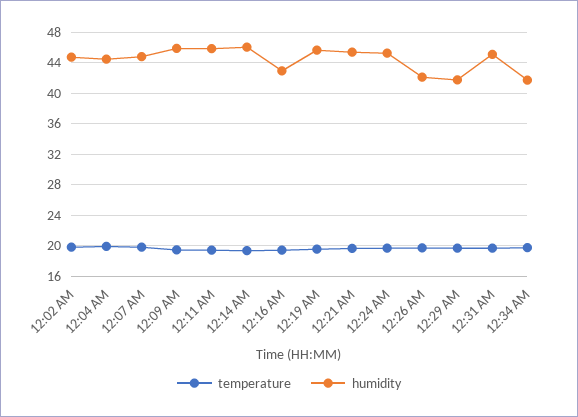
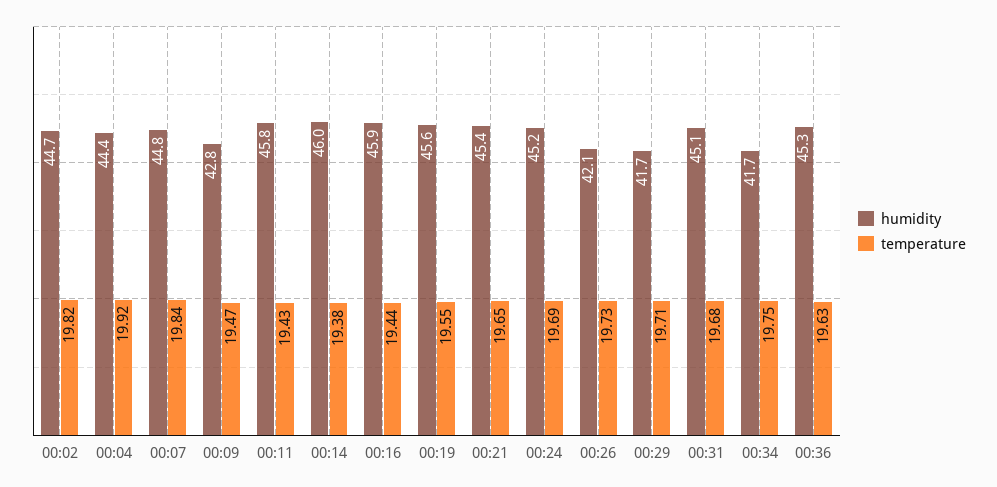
humidity, 12:09 AM: 46 -> 42.8
humidity, 12:16 AM: 43 -> 45.9
humidity, 00:36: none -> 45.3
temperature, 00:36: none -> 19.63

